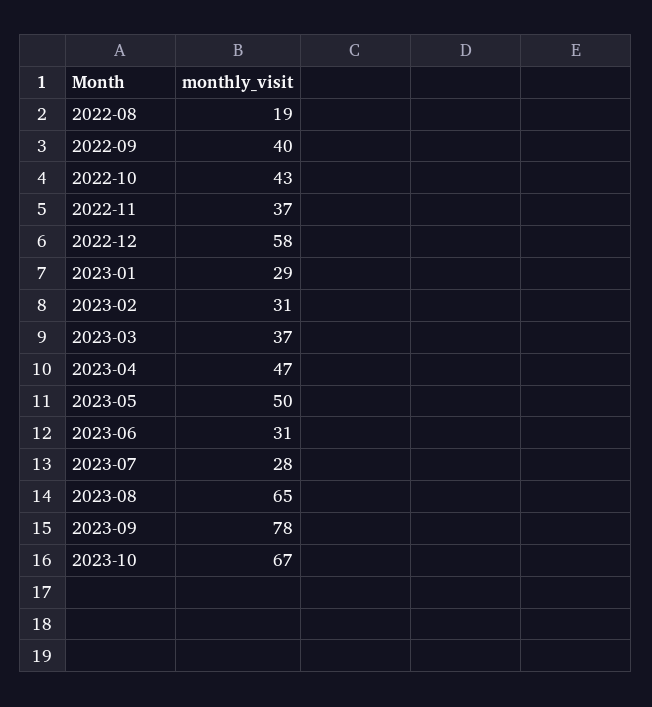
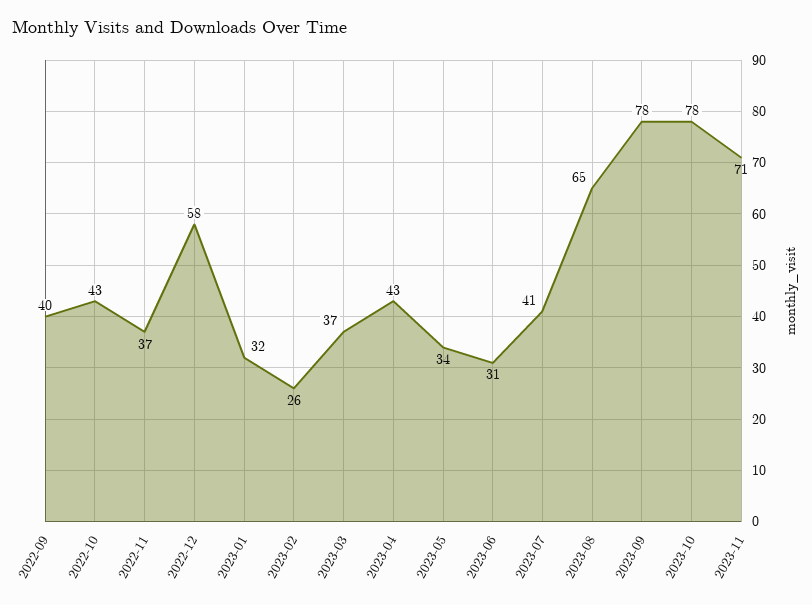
2022-08: 19 -> none
2023-01: 29 -> 32
2023-02: 31 -> 26
2023-04: 47 -> 43
2023-05: 50 -> 34
2023-07: 28 -> 41
2023-10: 67 -> 78
2023-11: none -> 71

